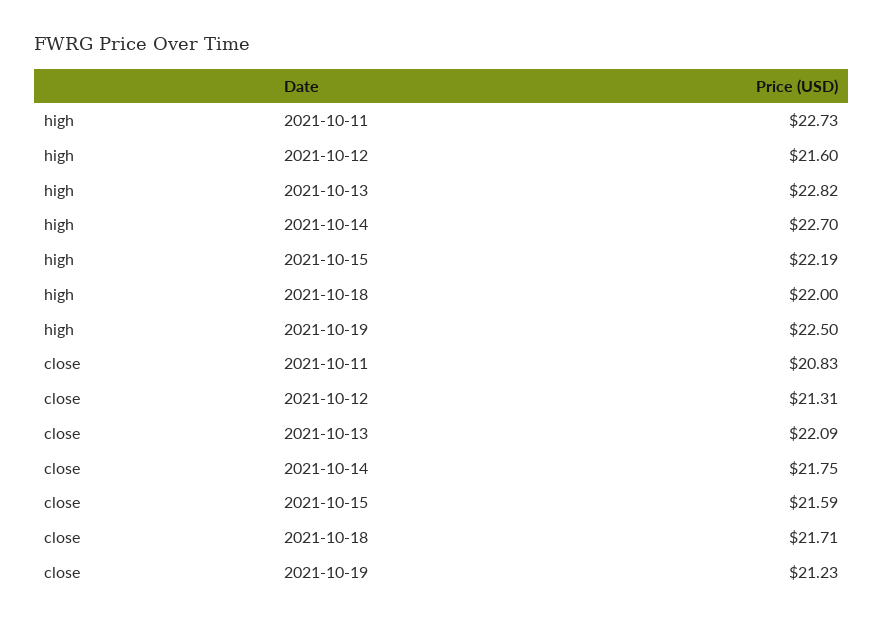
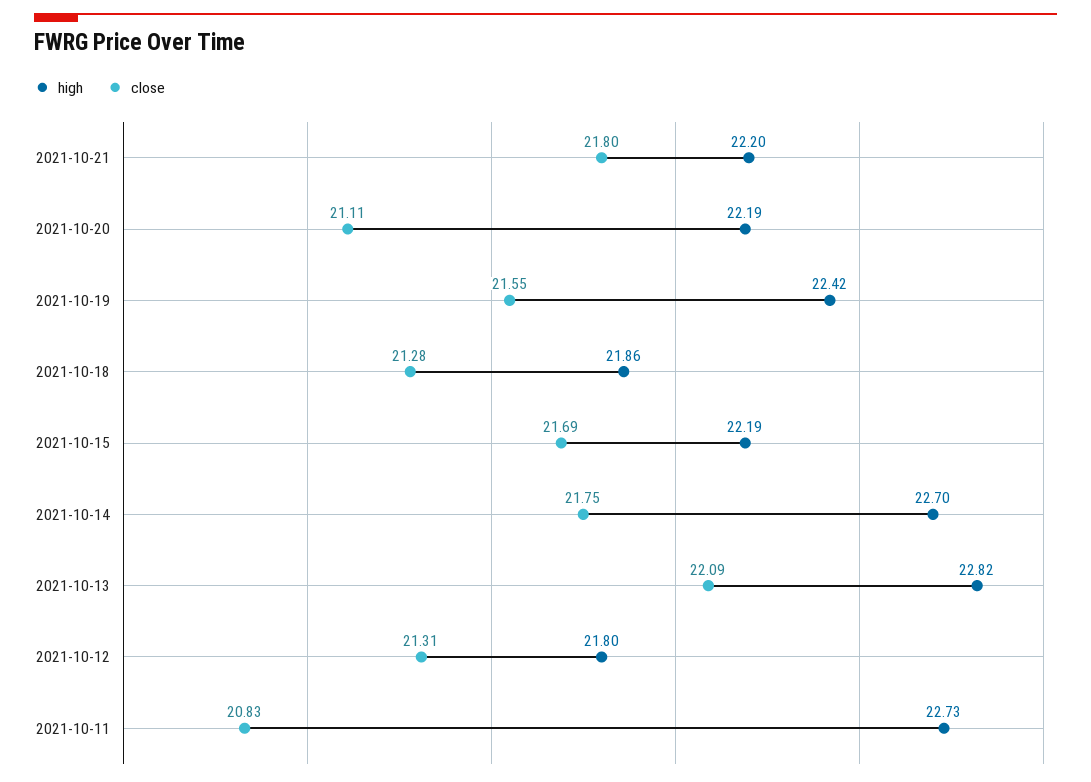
high, 2021-10-12: 21.6 -> 21.8
high, 2021-10-18: 22 -> 21.86
high, 2021-10-19: 22.5 -> 22.42
close, 2021-10-15: 21.59 -> 21.69
close, 2021-10-18: 21.71 -> 21.28
close, 2021-10-19: 21.23 -> 21.55
high, 2021-10-21: none -> 22.2
close, 2021-10-21: none -> 21.8
high, 2021-10-20: none -> 22.19
close, 2021-10-20: none -> 21.11

